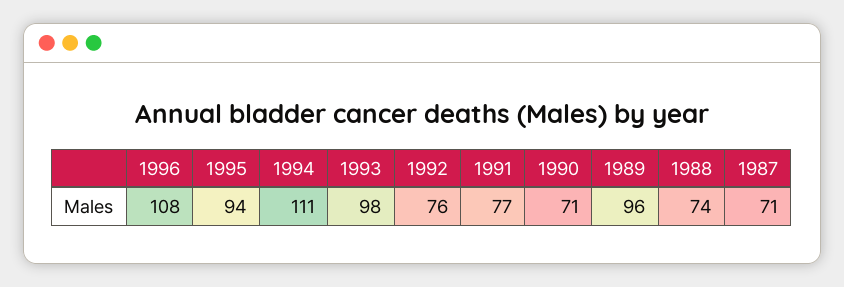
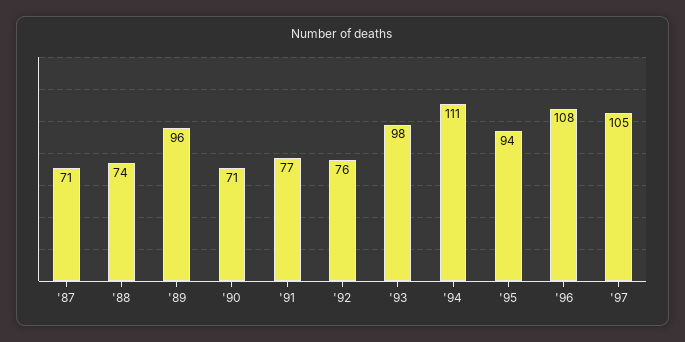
'97: none -> 105

